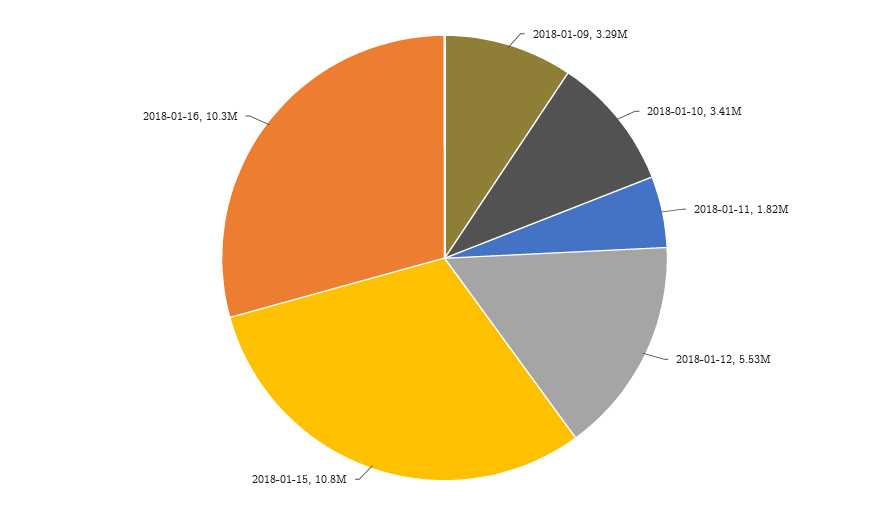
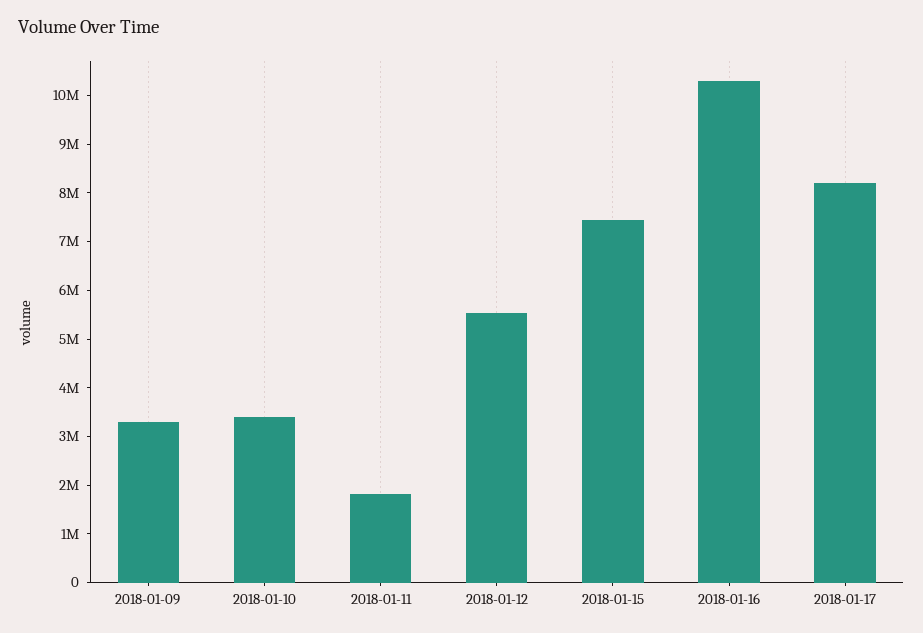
2018-01-15: 10800000 -> 7400000
2018-01-17: none -> 8200000

